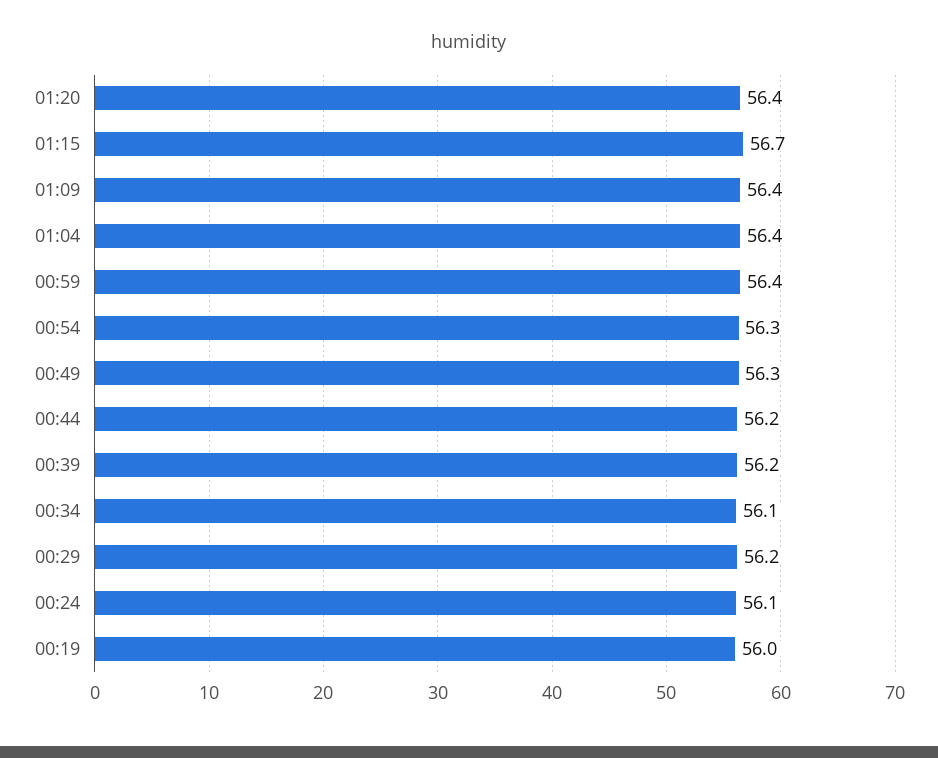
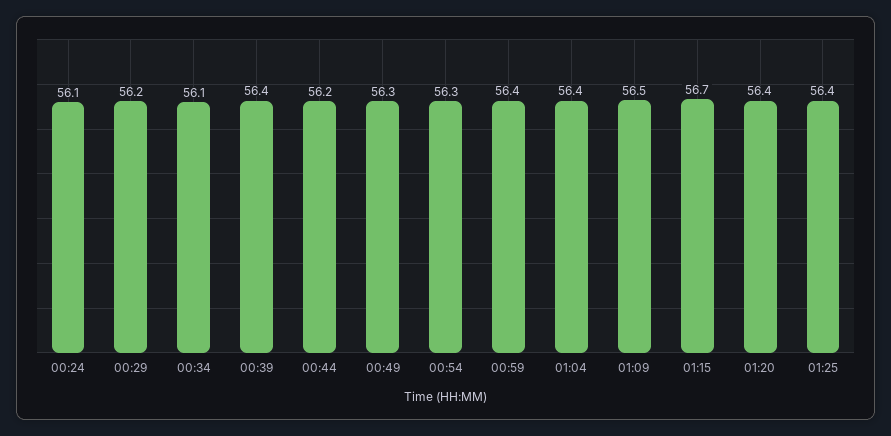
01:09: 56.4 -> 56.5
00:39: 56.2 -> 56.4
00:19: 56 -> none
01:25: none -> 56.4

